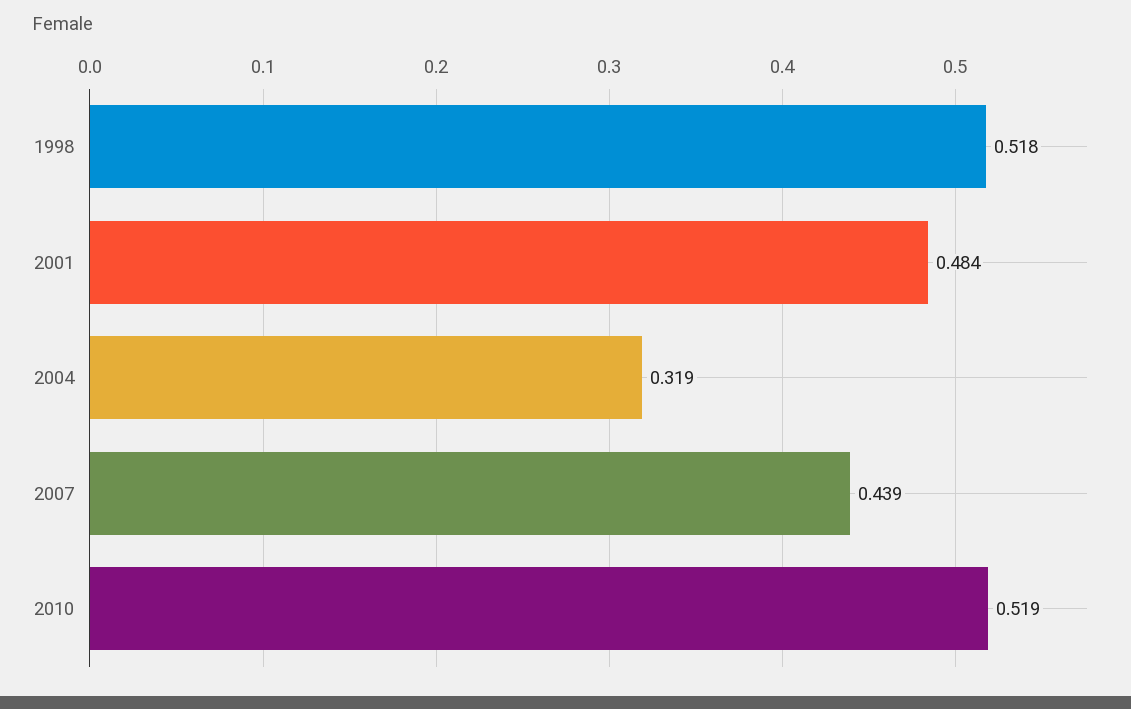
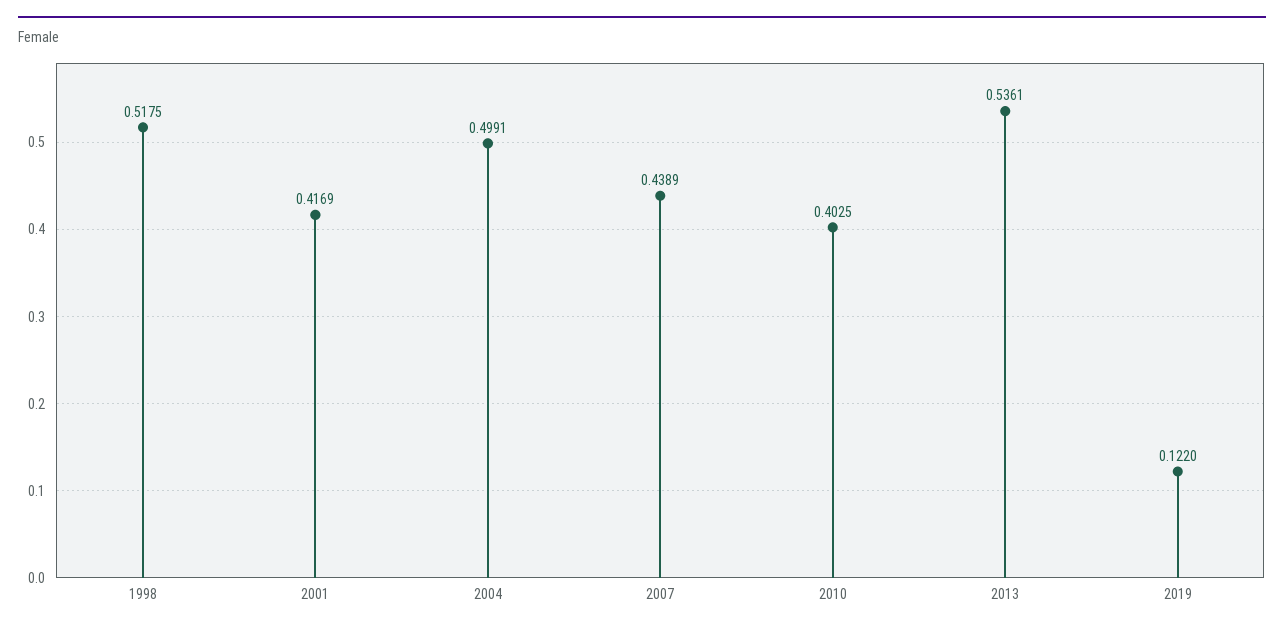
2001: 0.484 -> 0.4169
2004: 0.319 -> 0.4991
2010: 0.519 -> 0.4025
2013: none -> 0.5361
2019: none -> 0.122

